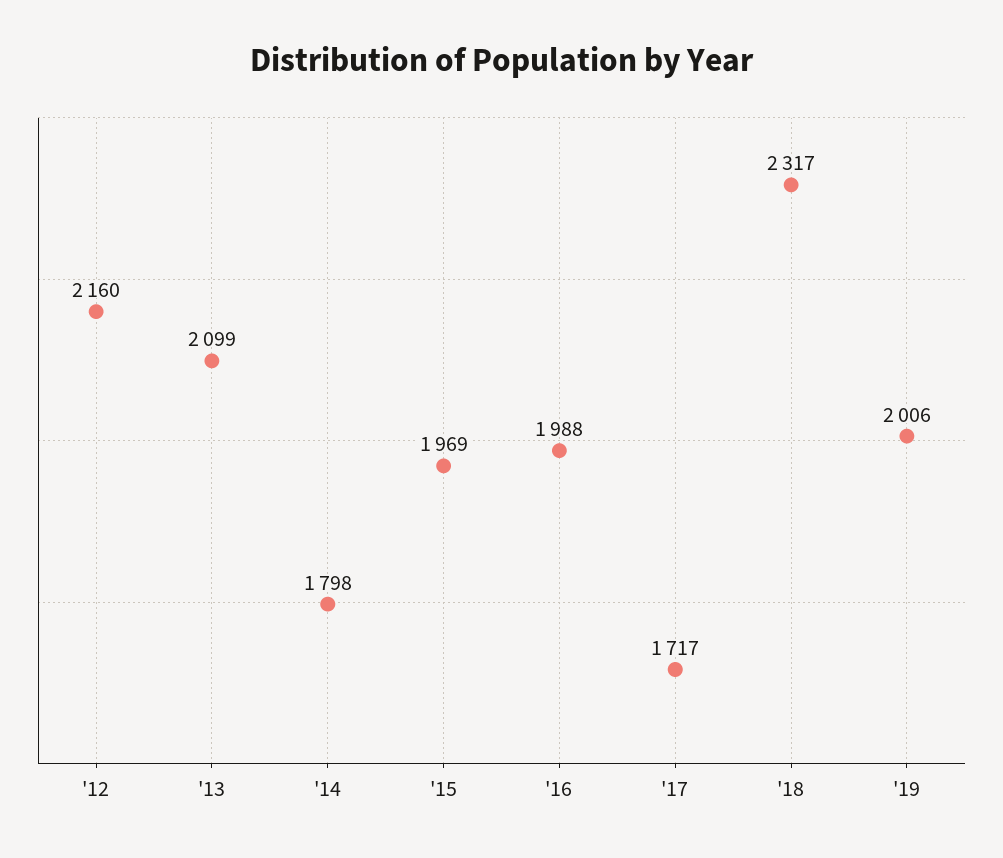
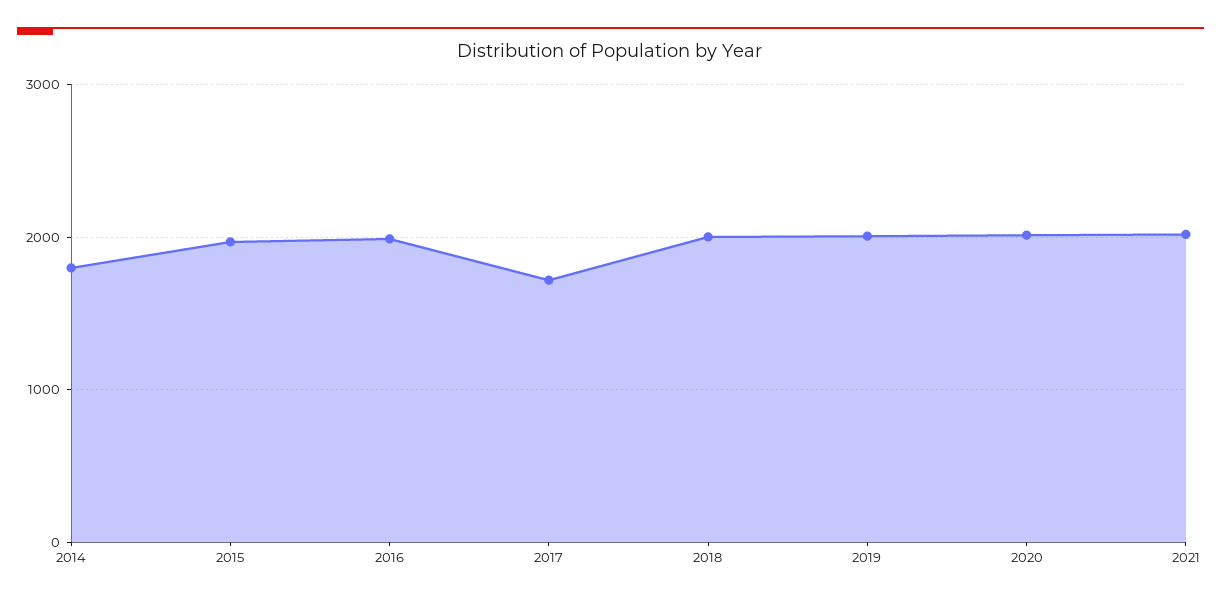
'12: 2160 -> none
'13: 2099 -> none
'18: 2317 -> 2000
2020: none -> 2000
2021: none -> 2000

